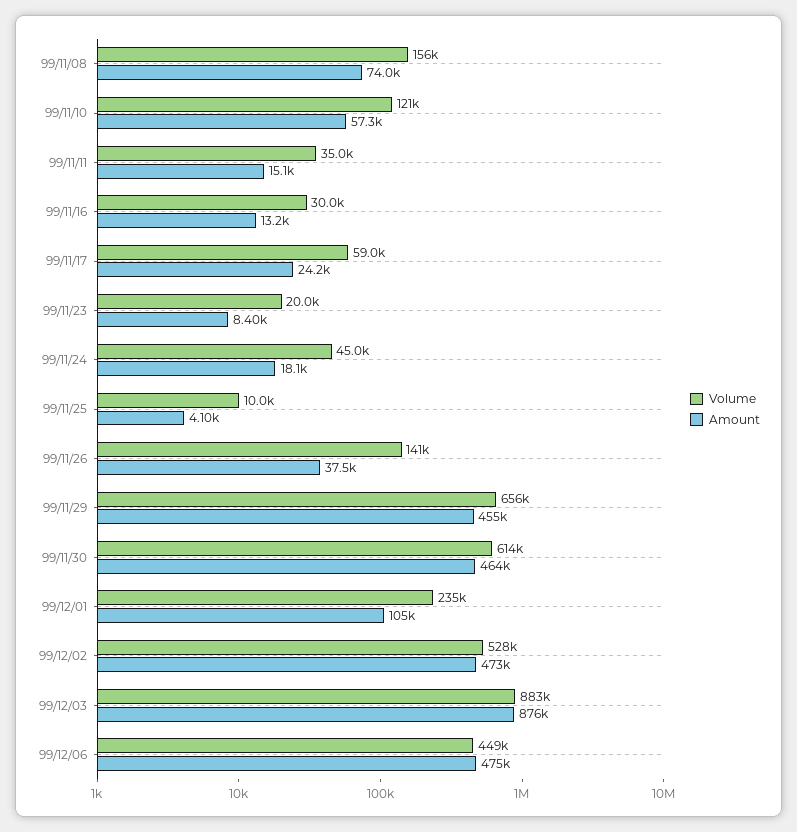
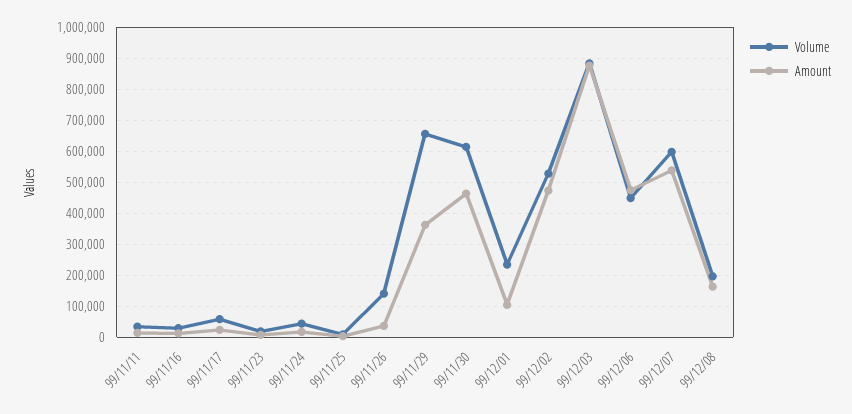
Volume, 99/11/08: 156000 -> none
Amount, 99/11/08: 74000 -> none
Volume, 99/11/10: 121000 -> none
Amount, 99/11/10: 57300 -> none
Amount, 99/11/29: 455000 -> 360000
Volume, 99/12/07: none -> 600000
Amount, 99/12/07: none -> 540000
Volume, 99/12/08: none -> 200000
Amount, 99/12/08: none -> 160000

